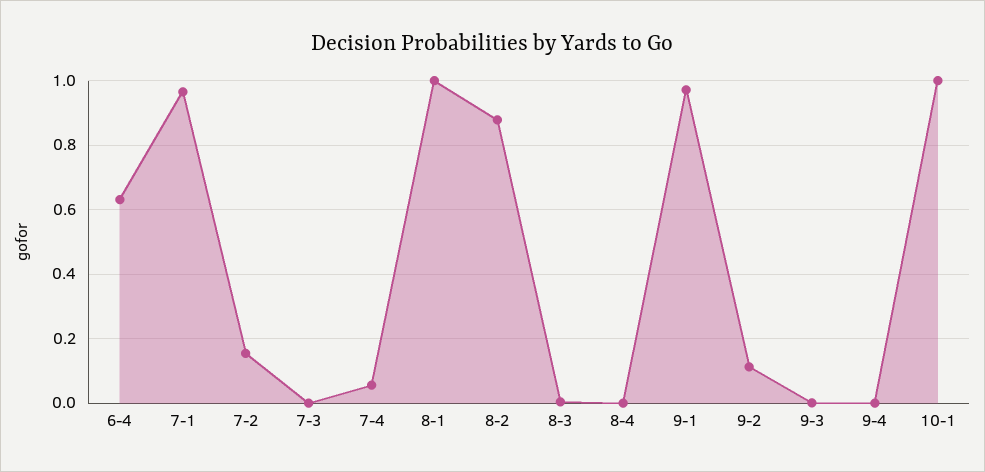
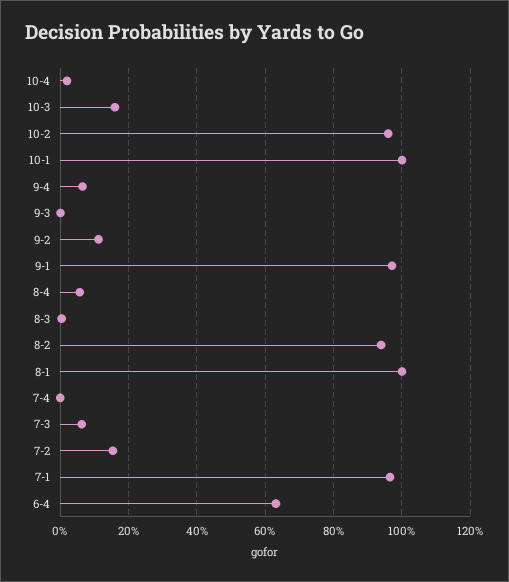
7-3: 0 -> 0.06
7-4: 0.06 -> 0
8-2: 0.88 -> 0.94
8-4: 0 -> 0.06
9-4: 0 -> 0.06
10-4: none -> 0.02
10-3: none -> 0.16
10-2: none -> 0.96

